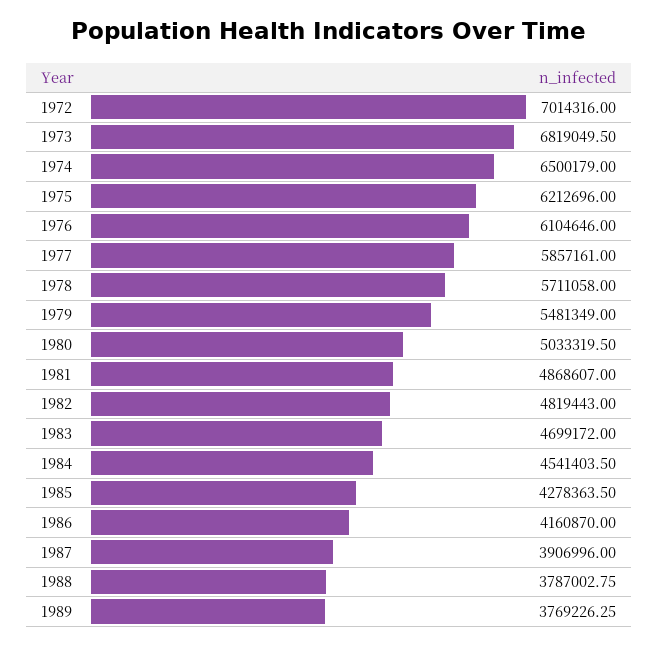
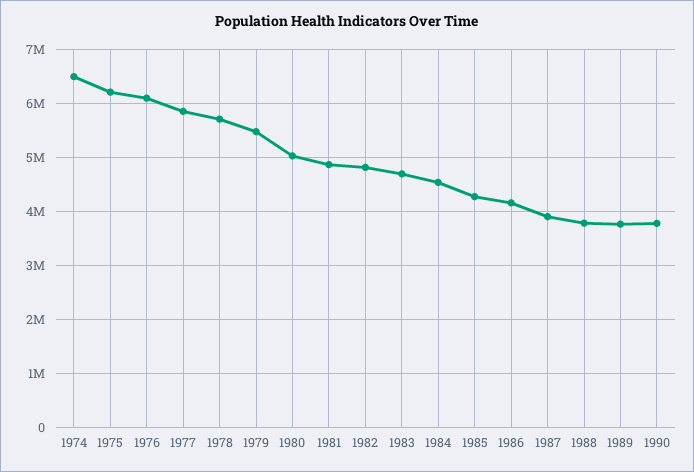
1972: 7014316 -> none
1973: 6819049.5 -> none
1990: none -> 3800000

